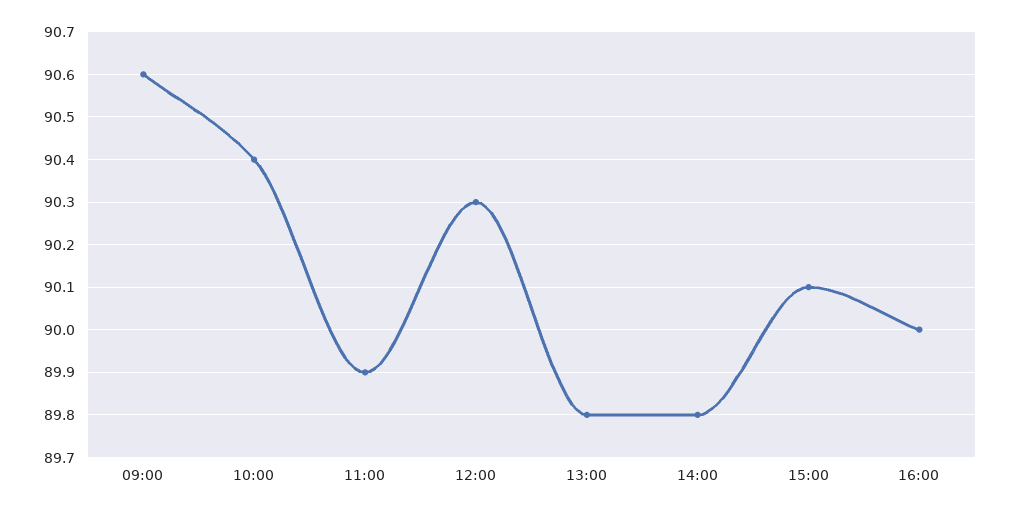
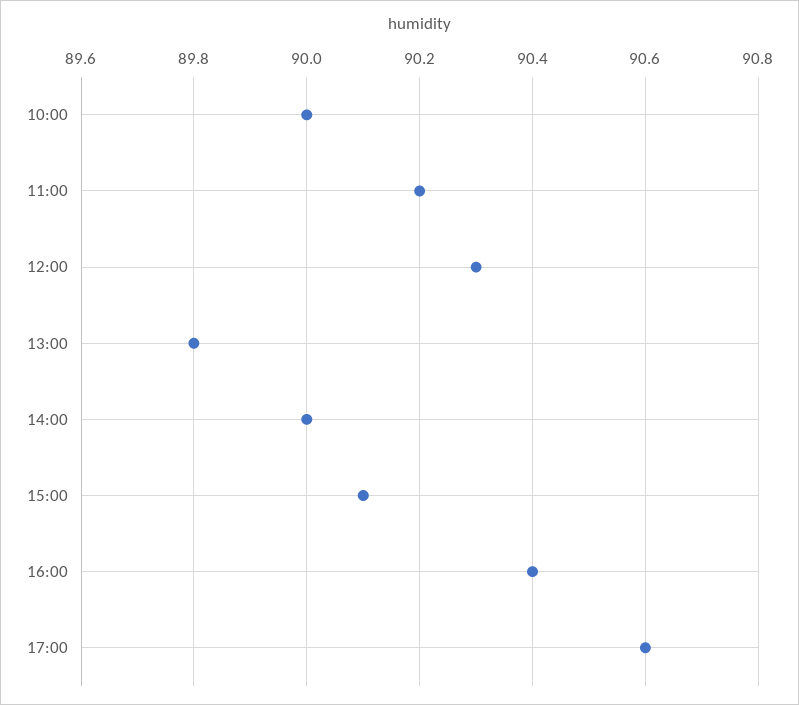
09:00: 90.6 -> none
10:00: 90.4 -> 90
11:00: 89.9 -> 90.2
14:00: 89.8 -> 90
16:00: 90 -> 90.4
17:00: none -> 90.6

